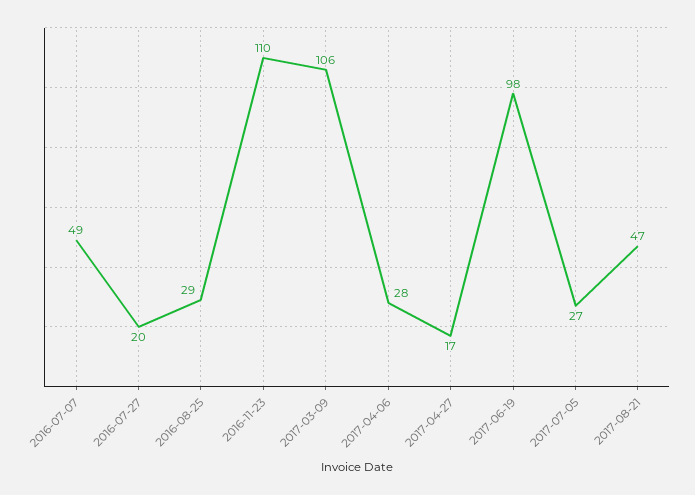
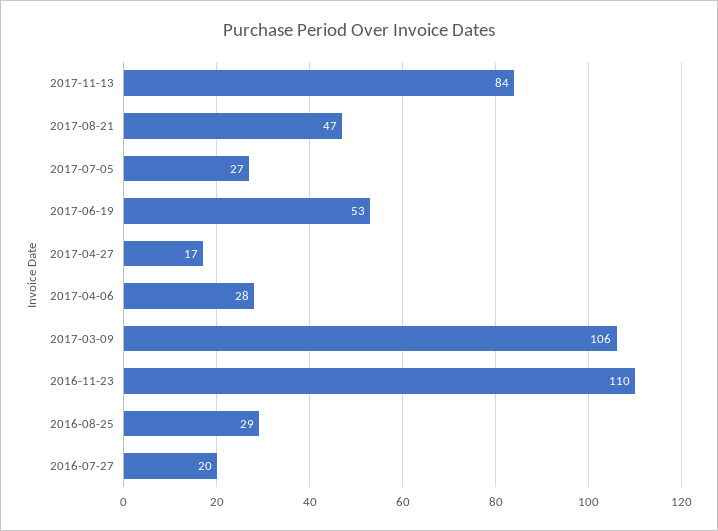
2016-07-07: 49 -> none
2017-06-19: 98 -> 53
2017-11-13: none -> 84

